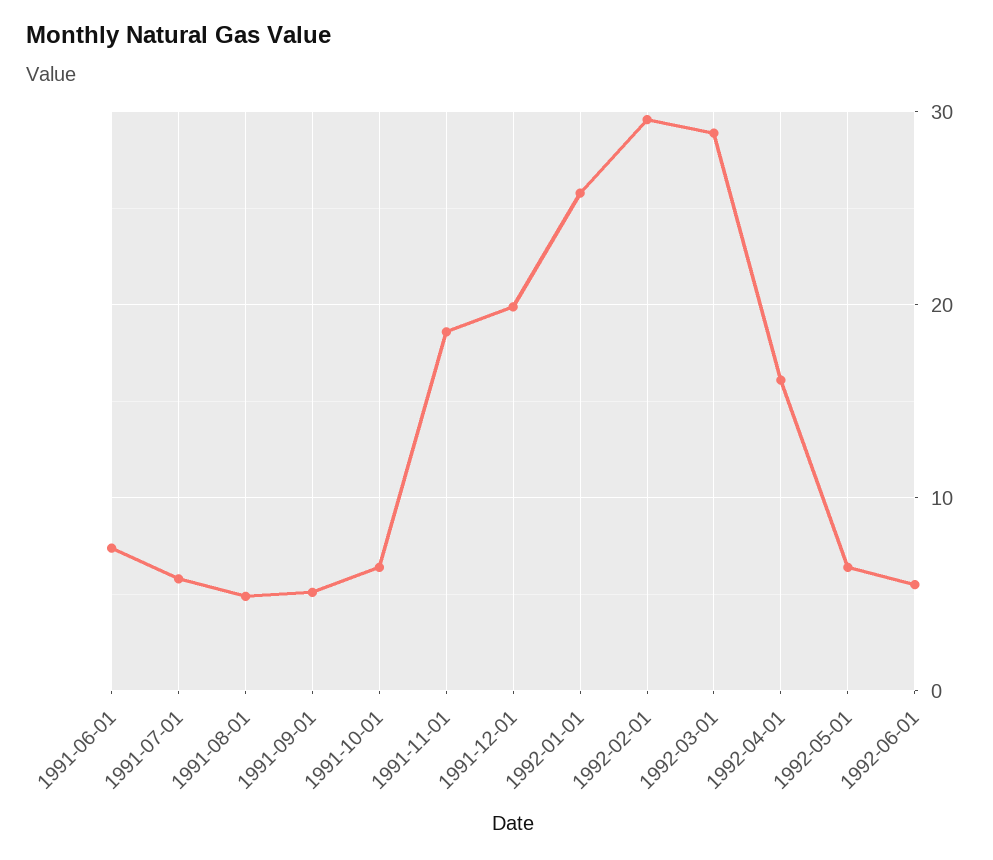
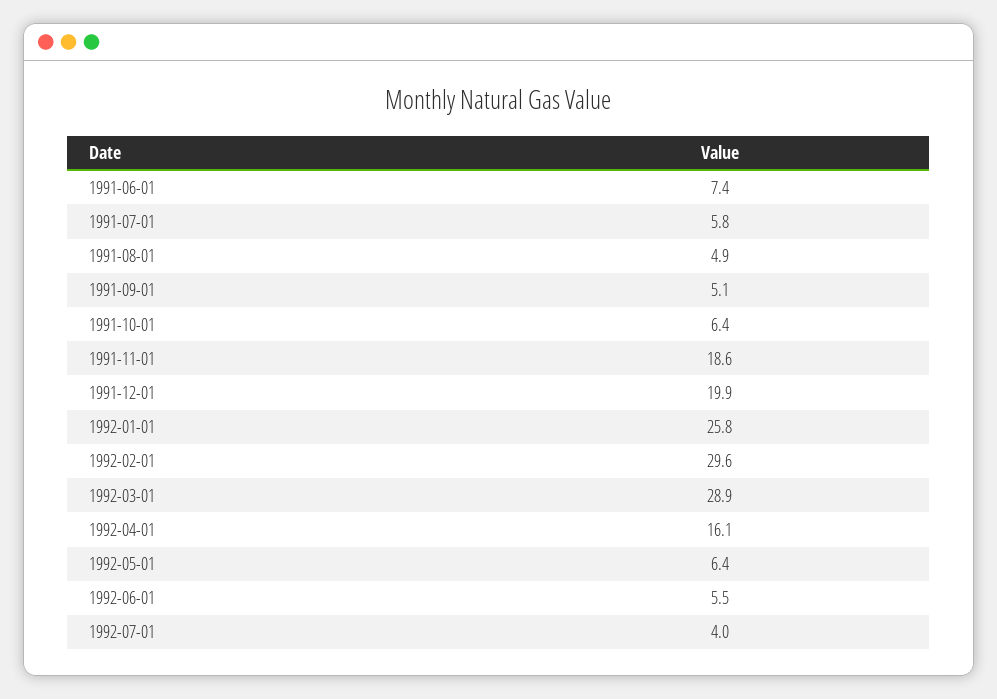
1992-07-01: none -> 4

